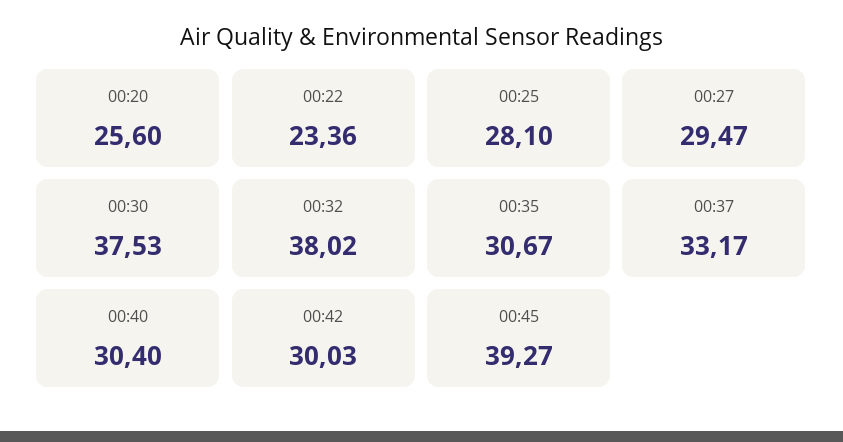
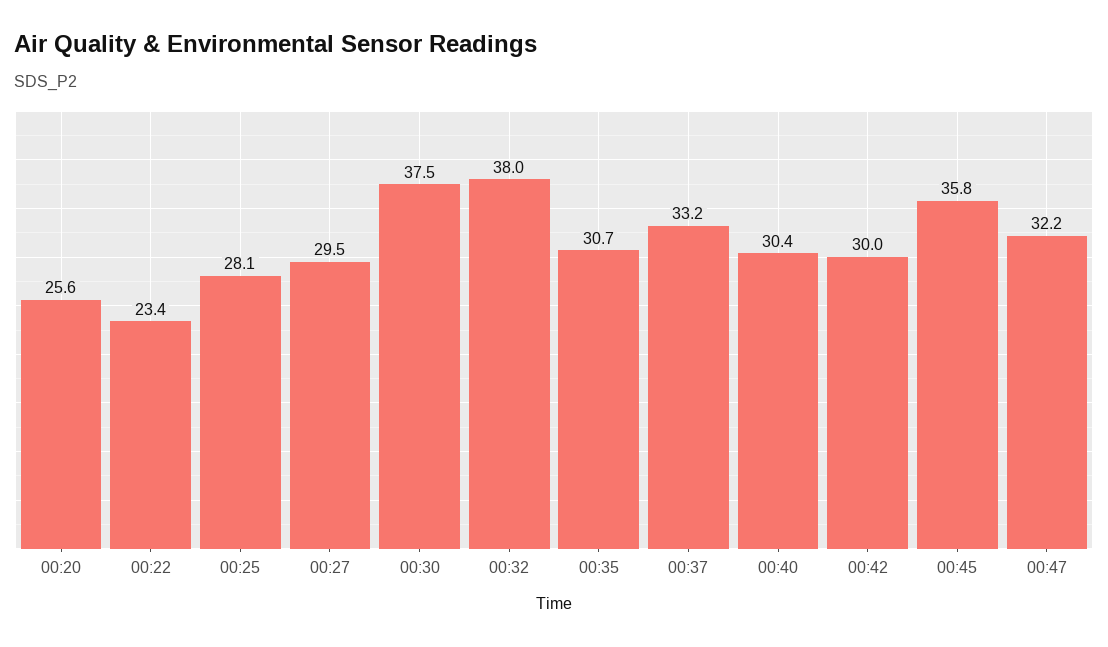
00:45: 39.27 -> 35.8
00:47: none -> 32.2

